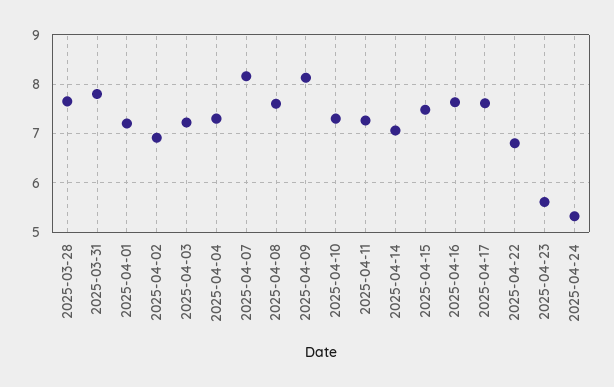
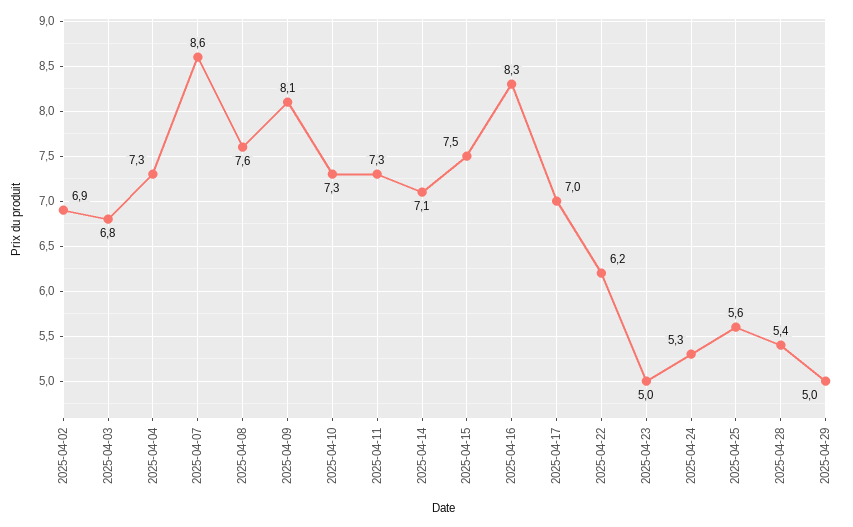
2025-03-28: 7.6 -> none
2025-03-31: 7.8 -> none
2025-04-01: 7.2 -> none
2025-04-03: 7.2 -> 6.8
2025-04-07: 8.2 -> 8.6
2025-04-16: 7.6 -> 8.3
2025-04-17: 7.6 -> 7
2025-04-22: 6.8 -> 6.2
2025-04-23: 5.6 -> 5
2025-04-25: none -> 5.6
2025-04-28: none -> 5.4
2025-04-29: none -> 5

